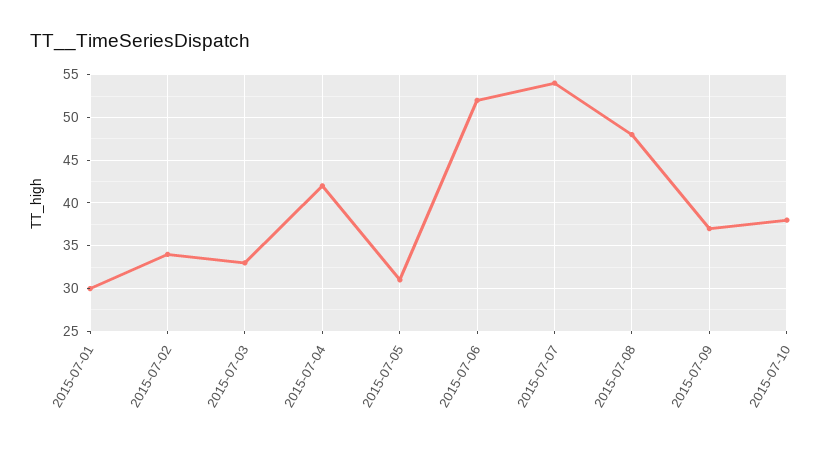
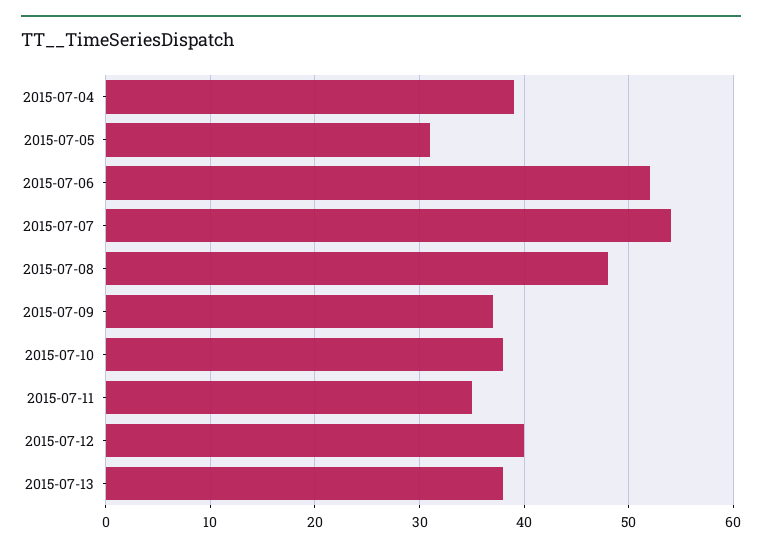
2015-07-01: 30 -> none
2015-07-02: 34 -> none
2015-07-03: 33 -> none
2015-07-04: 42 -> 39
2015-07-11: none -> 35
2015-07-12: none -> 40
2015-07-13: none -> 38

